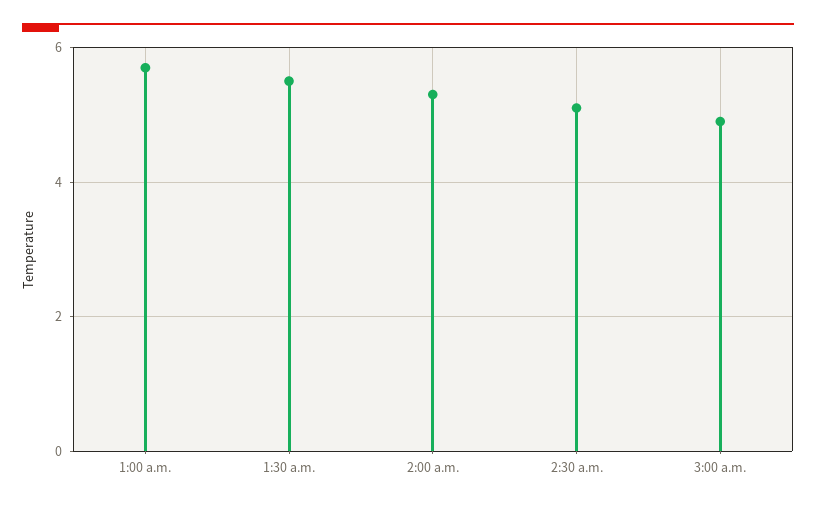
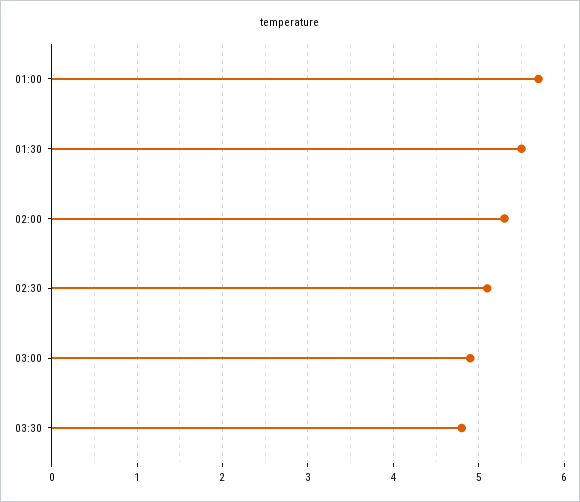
03:30: none -> 4.8

